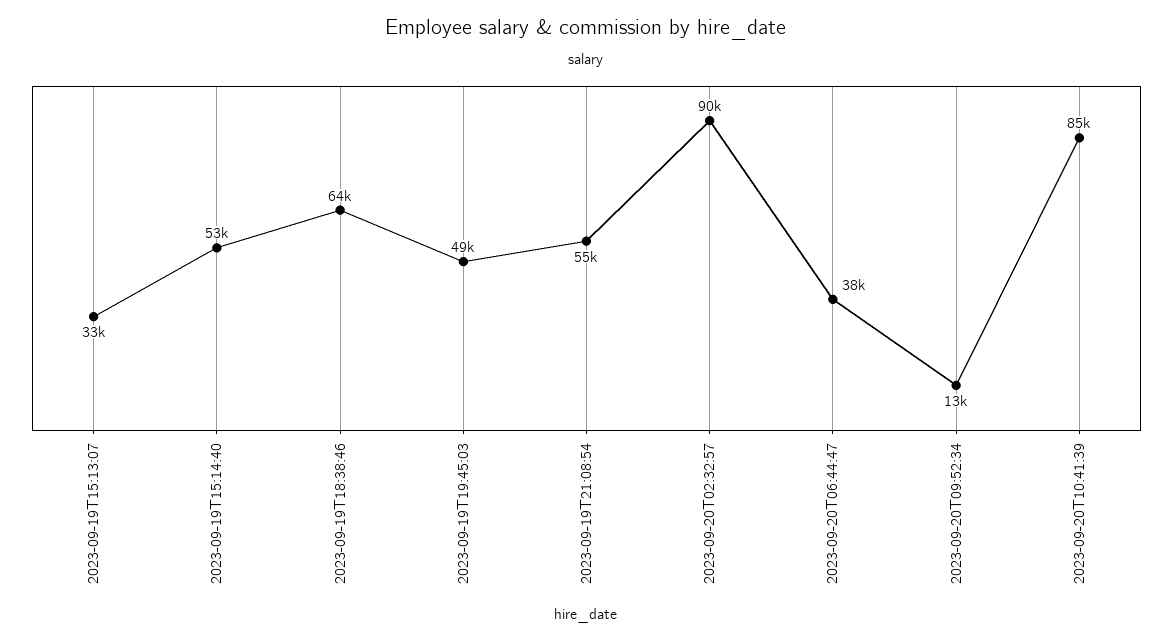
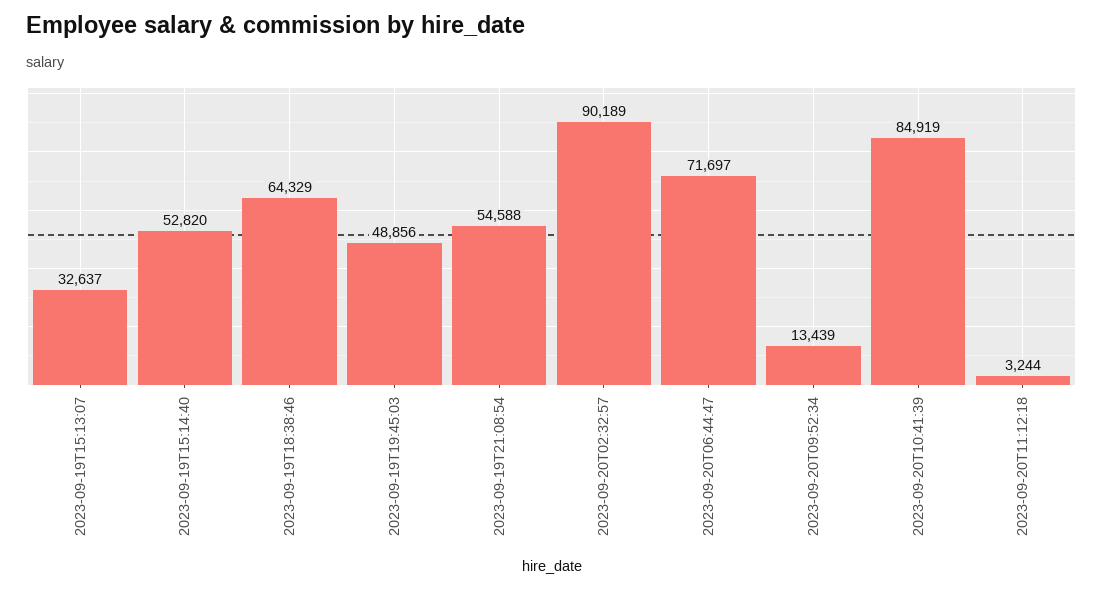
2023-09-20T06:44:47: 38000 -> 71697
2023-09-20T11:12:18: none -> 3244

